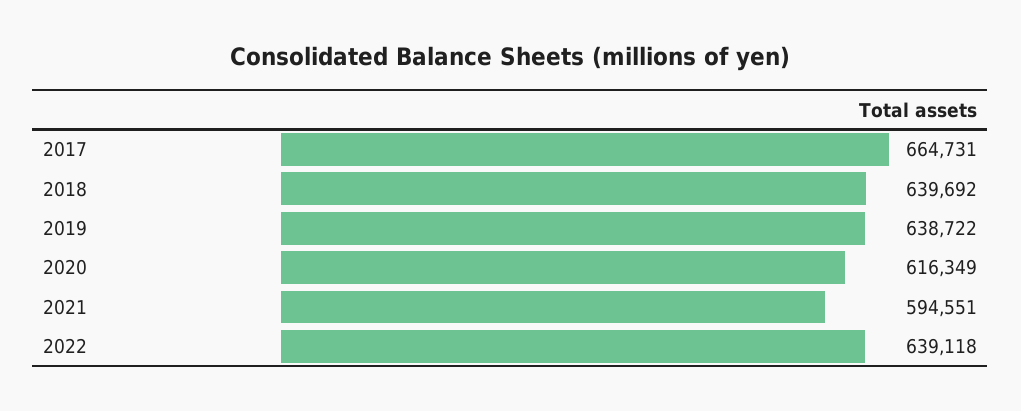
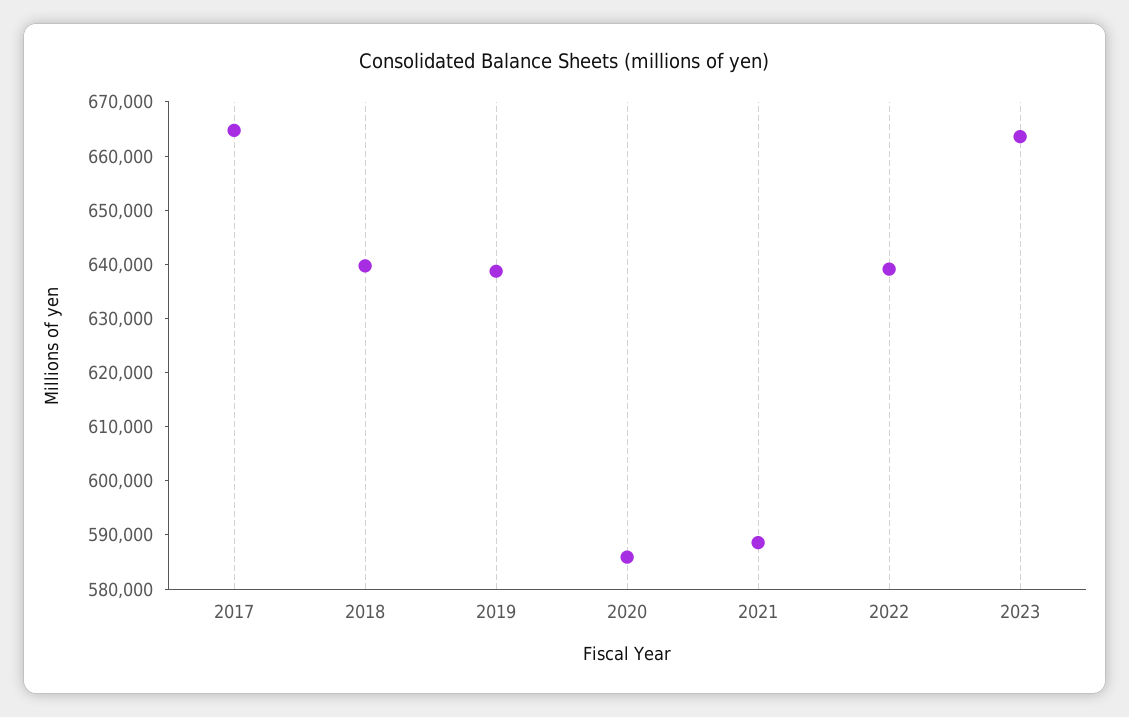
2020: 616349 -> 586000
2021: 594551 -> 588000
2023: none -> 664000

